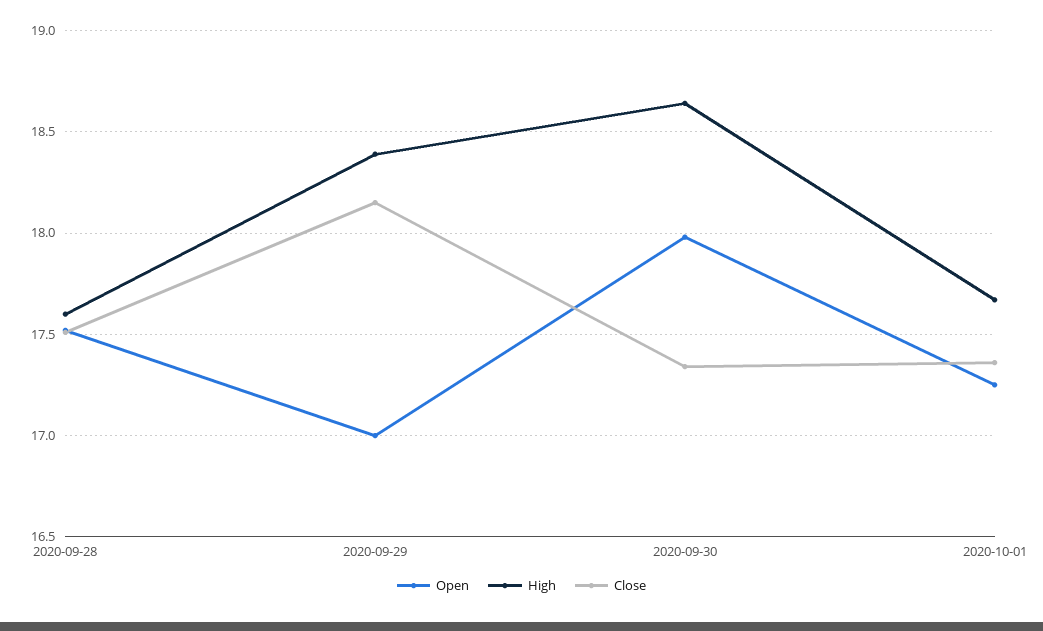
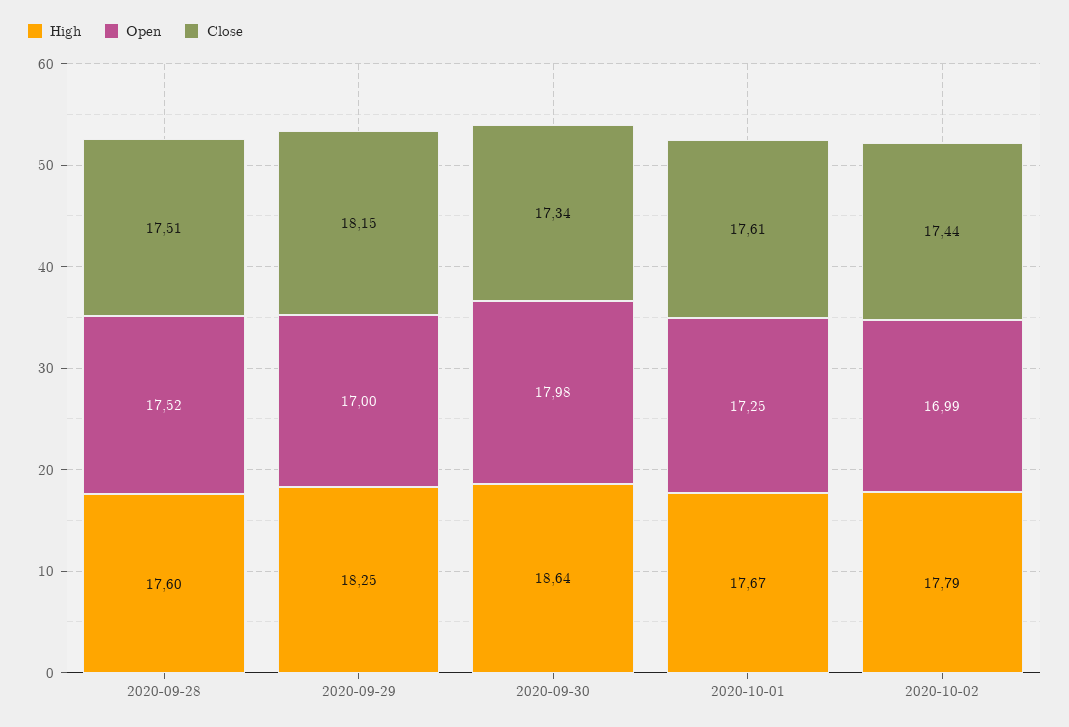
High, 2020-09-29: 18.4 -> 18.25
Close, 2020-10-01: 17.35 -> 17.61
High, 2020-10-02: none -> 17.79
Open, 2020-10-02: none -> 16.99
Close, 2020-10-02: none -> 17.44

